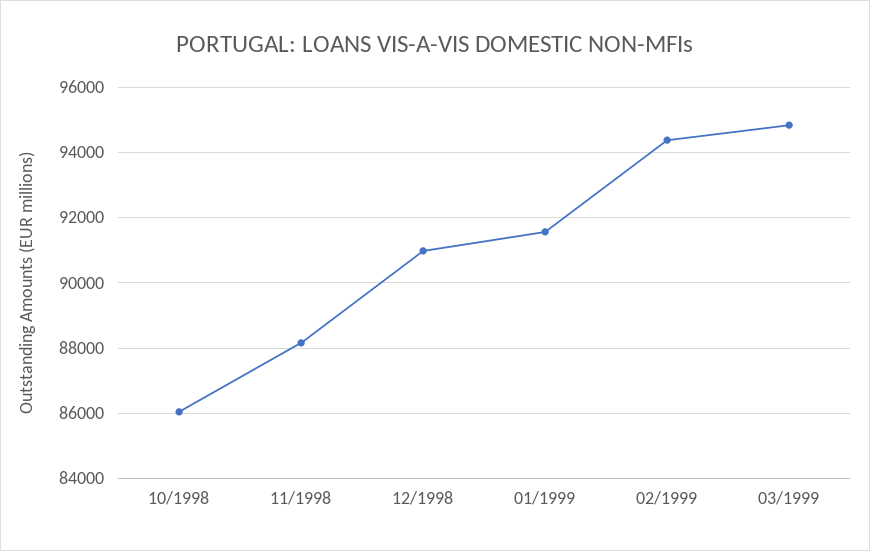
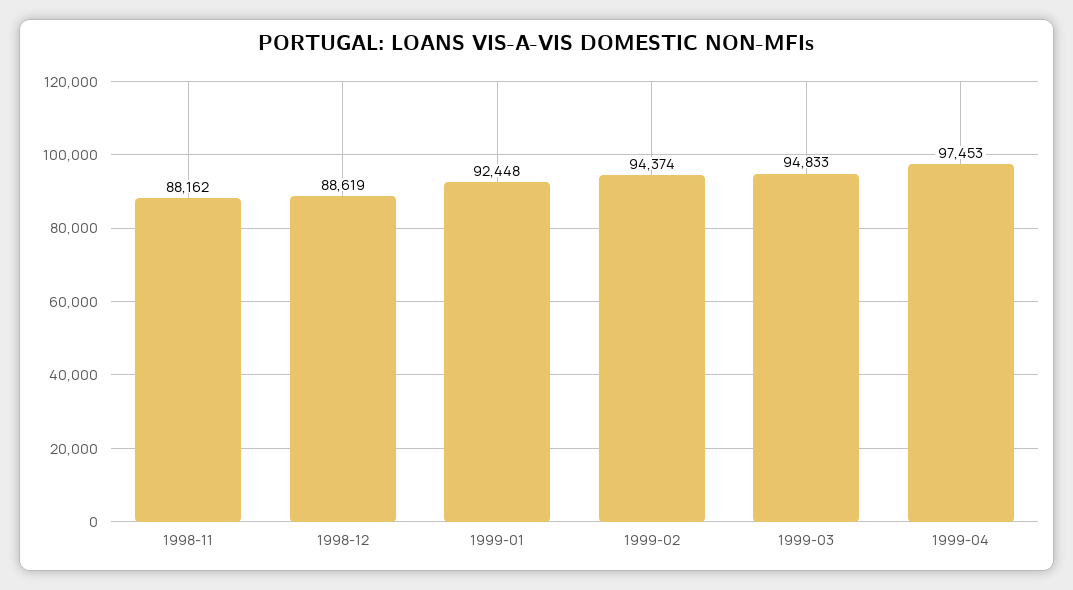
10/1998: 86000 -> none
12/1998: 91000 -> 88619
01/1999: 91600 -> 92448
1999-04: none -> 97453

